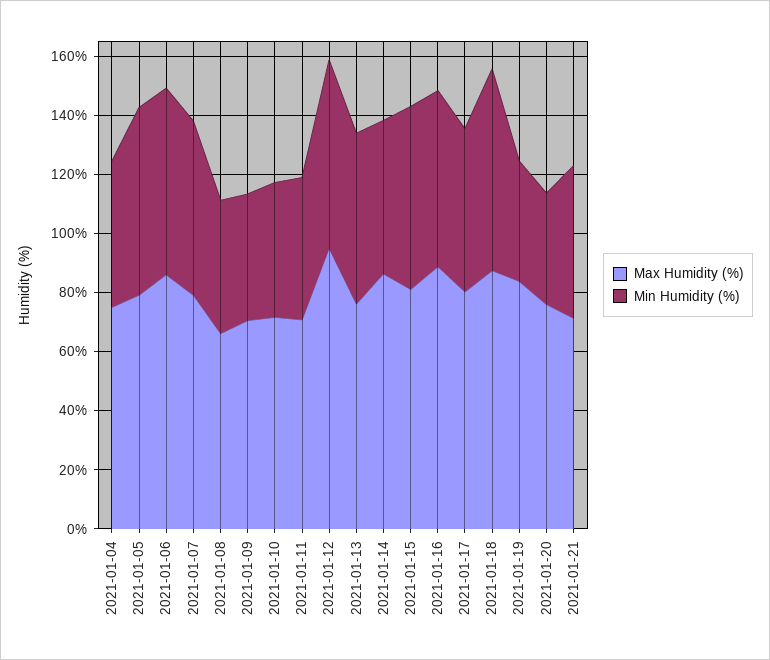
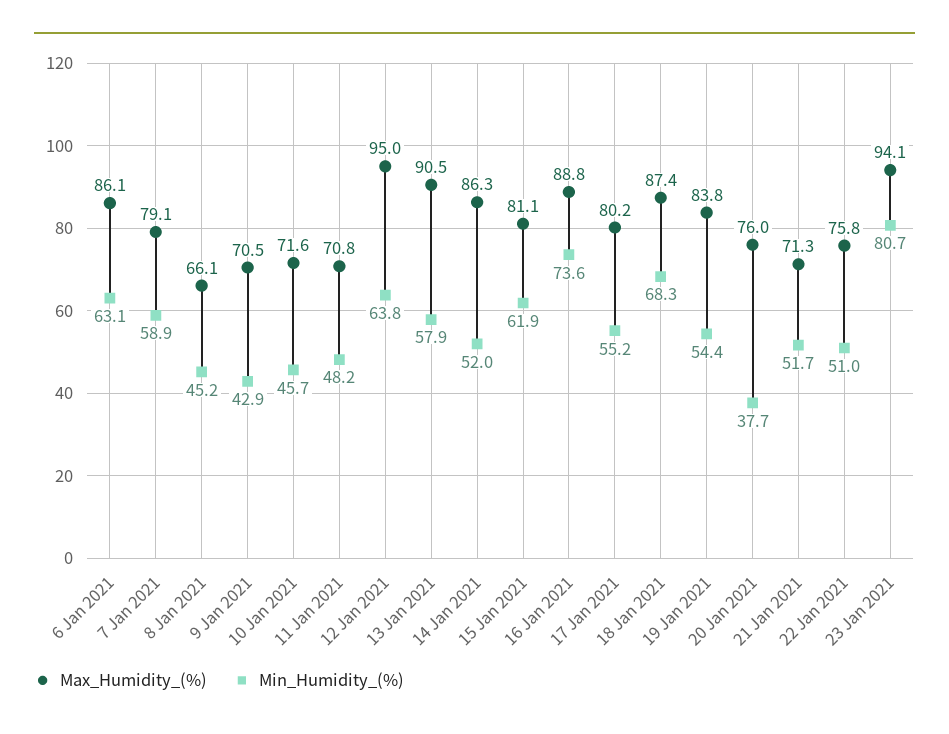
Max Humidity (%), 2021-01-04: 75 -> none
Min Humidity (%), 2021-01-04: 50 -> none
Max Humidity (%), 2021-01-05: 80 -> none
Min Humidity (%), 2021-01-05: 65 -> none
Max Humidity (%), 2021-01-13: 75 -> 90.5
Min Humidity (%), 2021-01-16: 60 -> 73.6
Min Humidity (%), 2021-01-19: 40 -> 54.4
Max Humidity (%), 22 Jan 2021: none -> 75.8
Min Humidity (%), 22 Jan 2021: none -> 51
Max Humidity (%), 23 Jan 2021: none -> 94.1
Min Humidity (%), 23 Jan 2021: none -> 80.7

